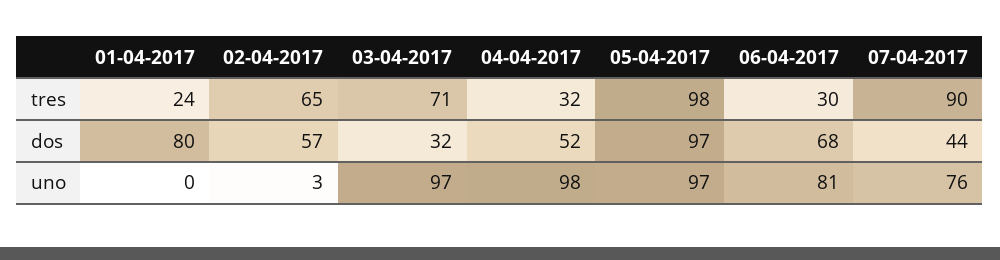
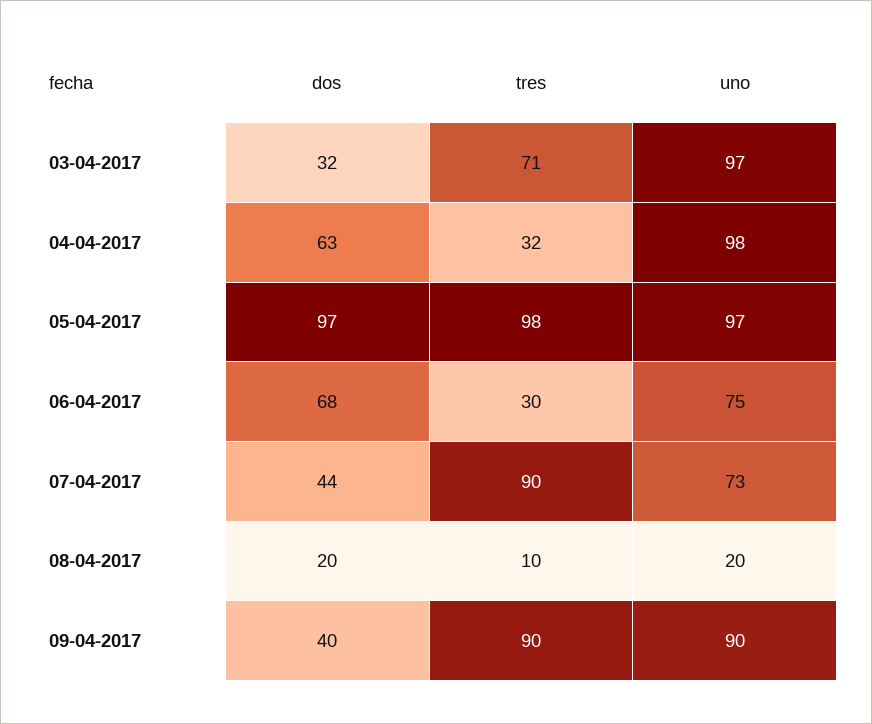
01-04-2017, tres: 24 -> none
02-04-2017, tres: 65 -> none
01-04-2017, dos: 80 -> none
02-04-2017, dos: 57 -> none
04-04-2017, dos: 52 -> 63
01-04-2017, uno: 0 -> none
02-04-2017, uno: 3 -> none
06-04-2017, uno: 81 -> 75
07-04-2017, uno: 76 -> 73
08-04-2017, dos: none -> 20
08-04-2017, tres: none -> 10
08-04-2017, uno: none -> 20
09-04-2017, dos: none -> 40
09-04-2017, tres: none -> 90
09-04-2017, uno: none -> 90

